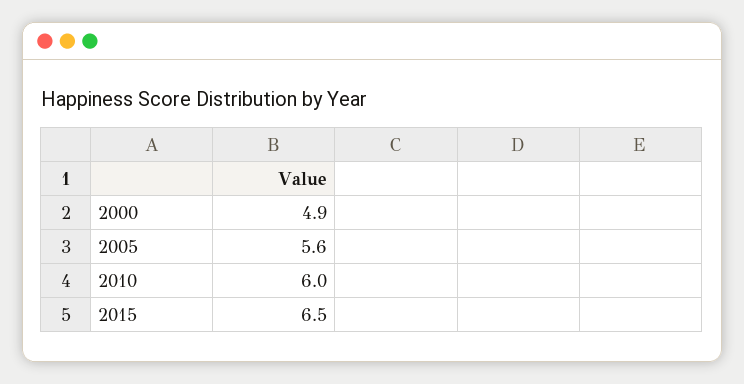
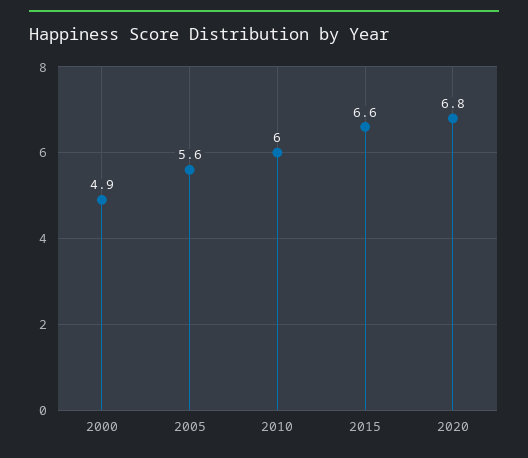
2015: 6.5 -> 6.6
2020: none -> 6.8

